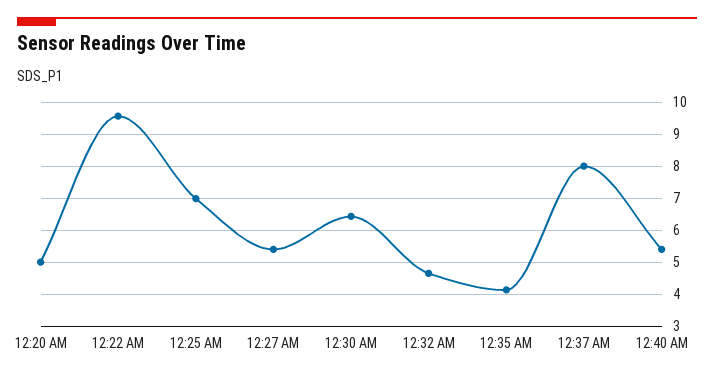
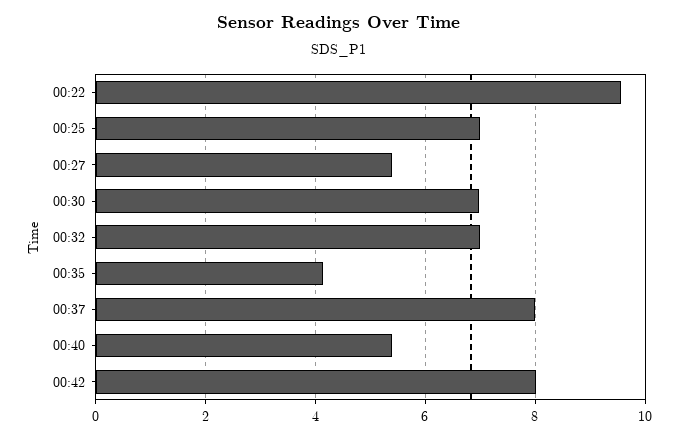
12:20 AM: 5 -> none
12:30 AM: 6.4 -> 7
12:32 AM: 4.6 -> 7
00:42: none -> 8

